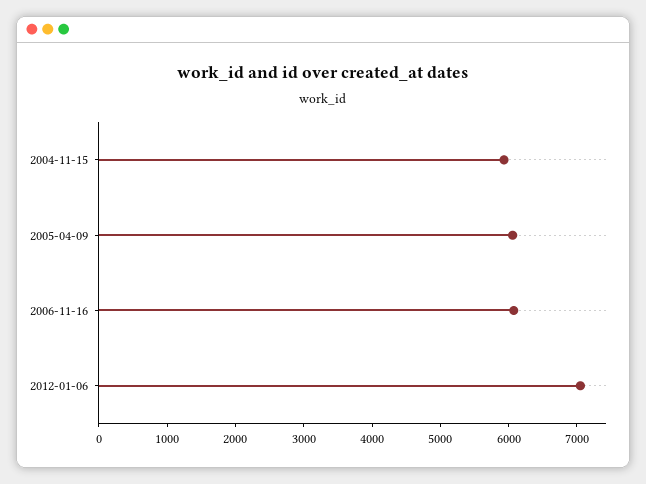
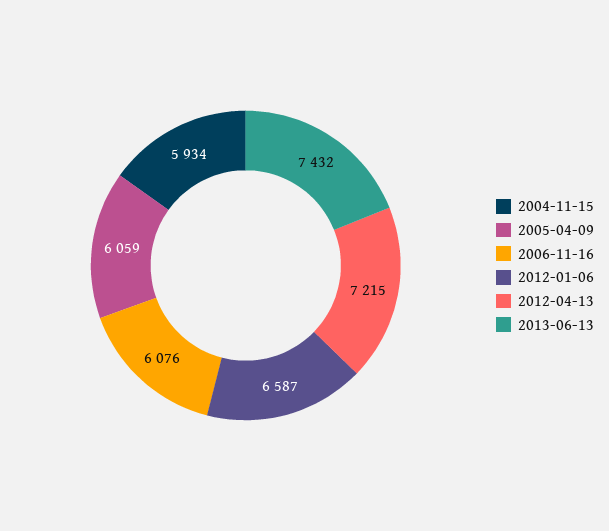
2012-01-06: 7000 -> 6587
2012-04-13: none -> 7215
2013-06-13: none -> 7432

